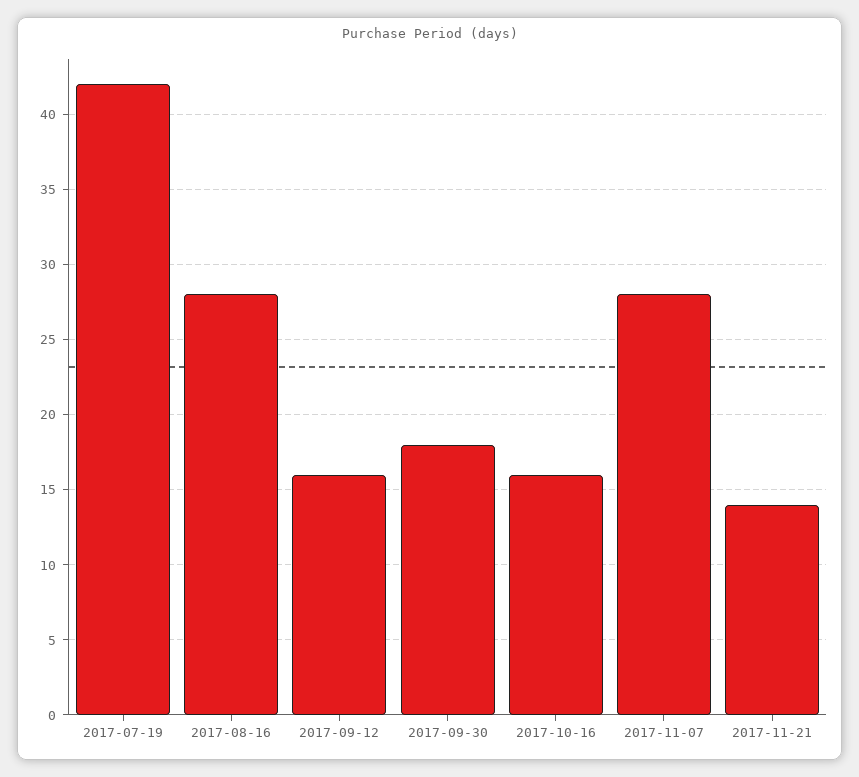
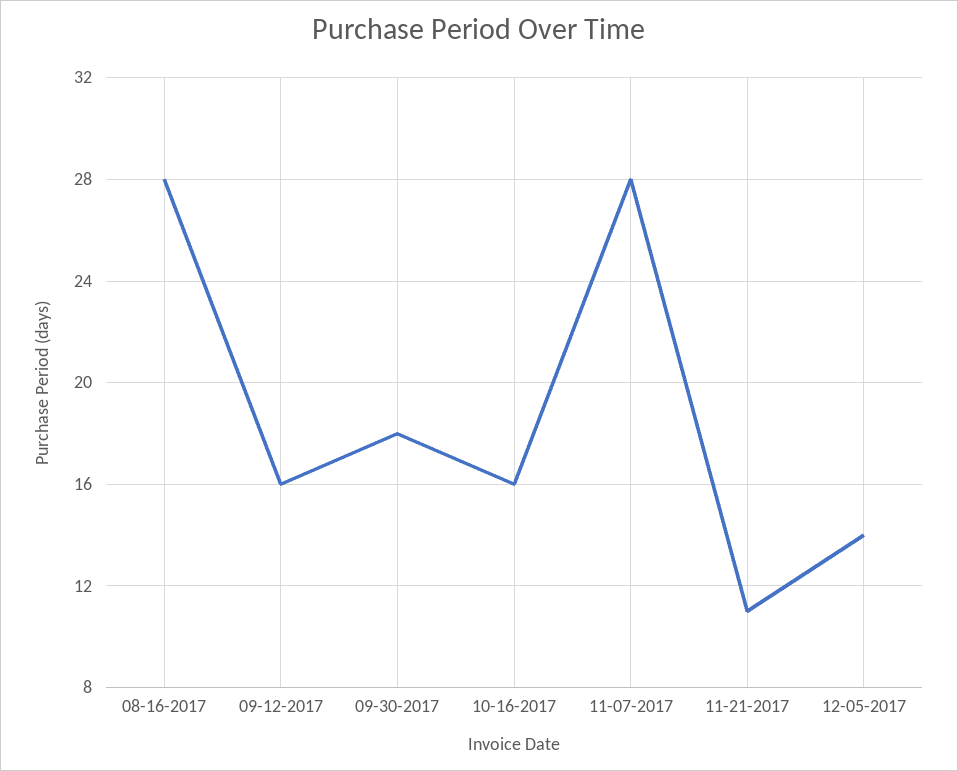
2017-07-19: 42 -> none
2017-11-21: 14 -> 11
12-05-2017: none -> 14

